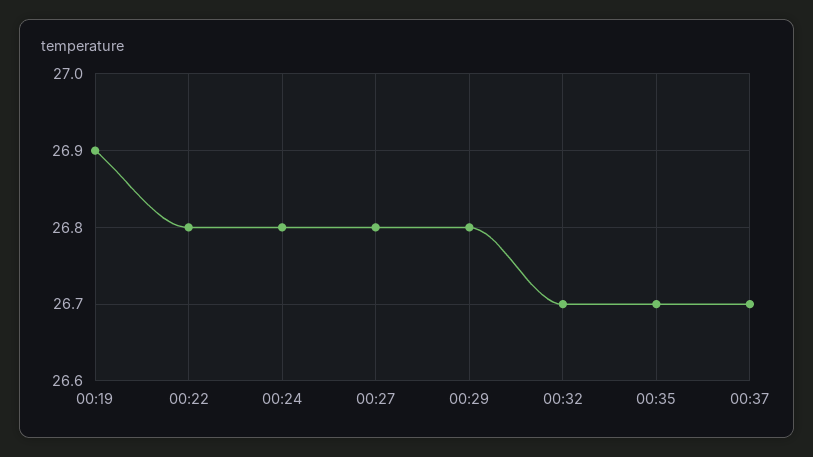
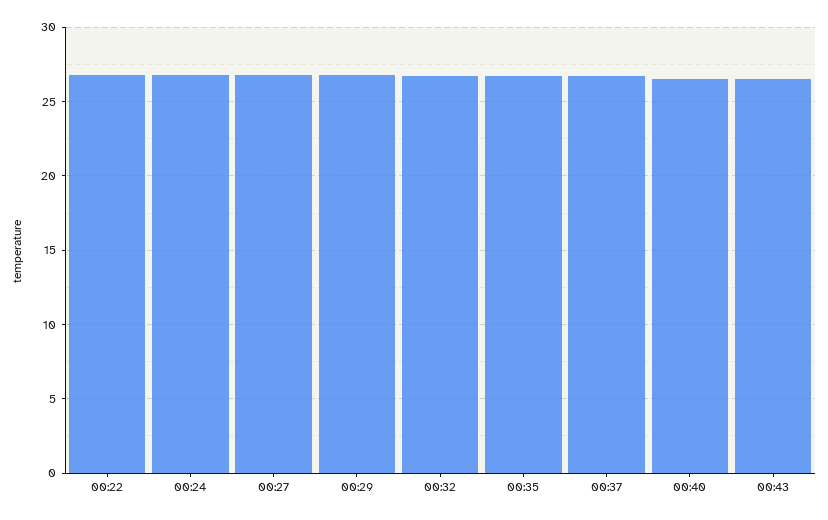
00:19: 26.9 -> none
00:40: none -> 26.5
00:43: none -> 26.5

